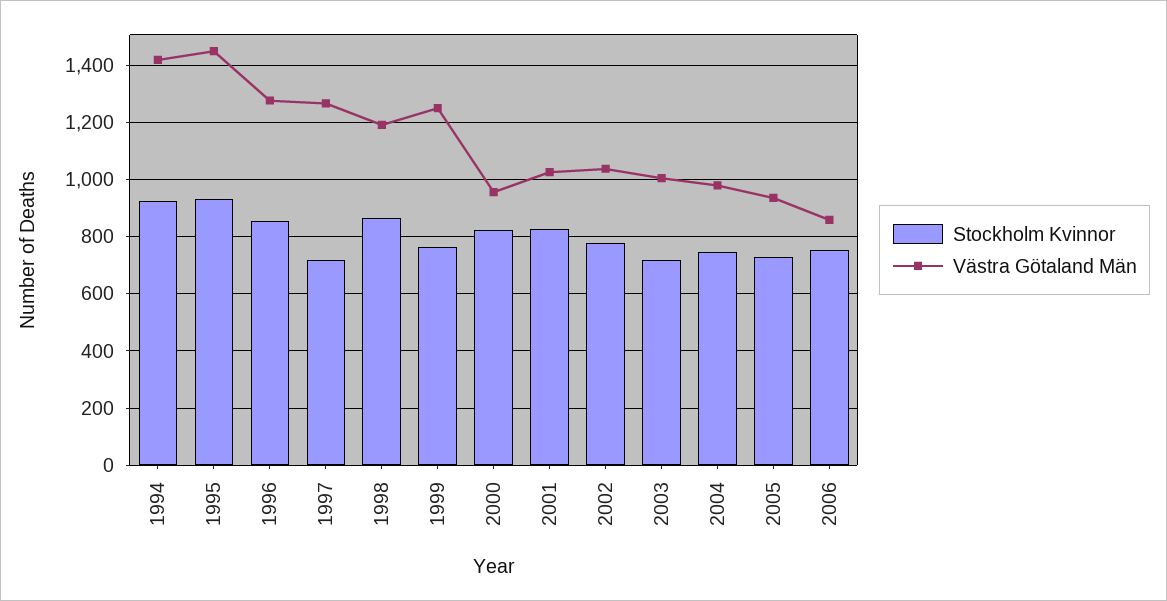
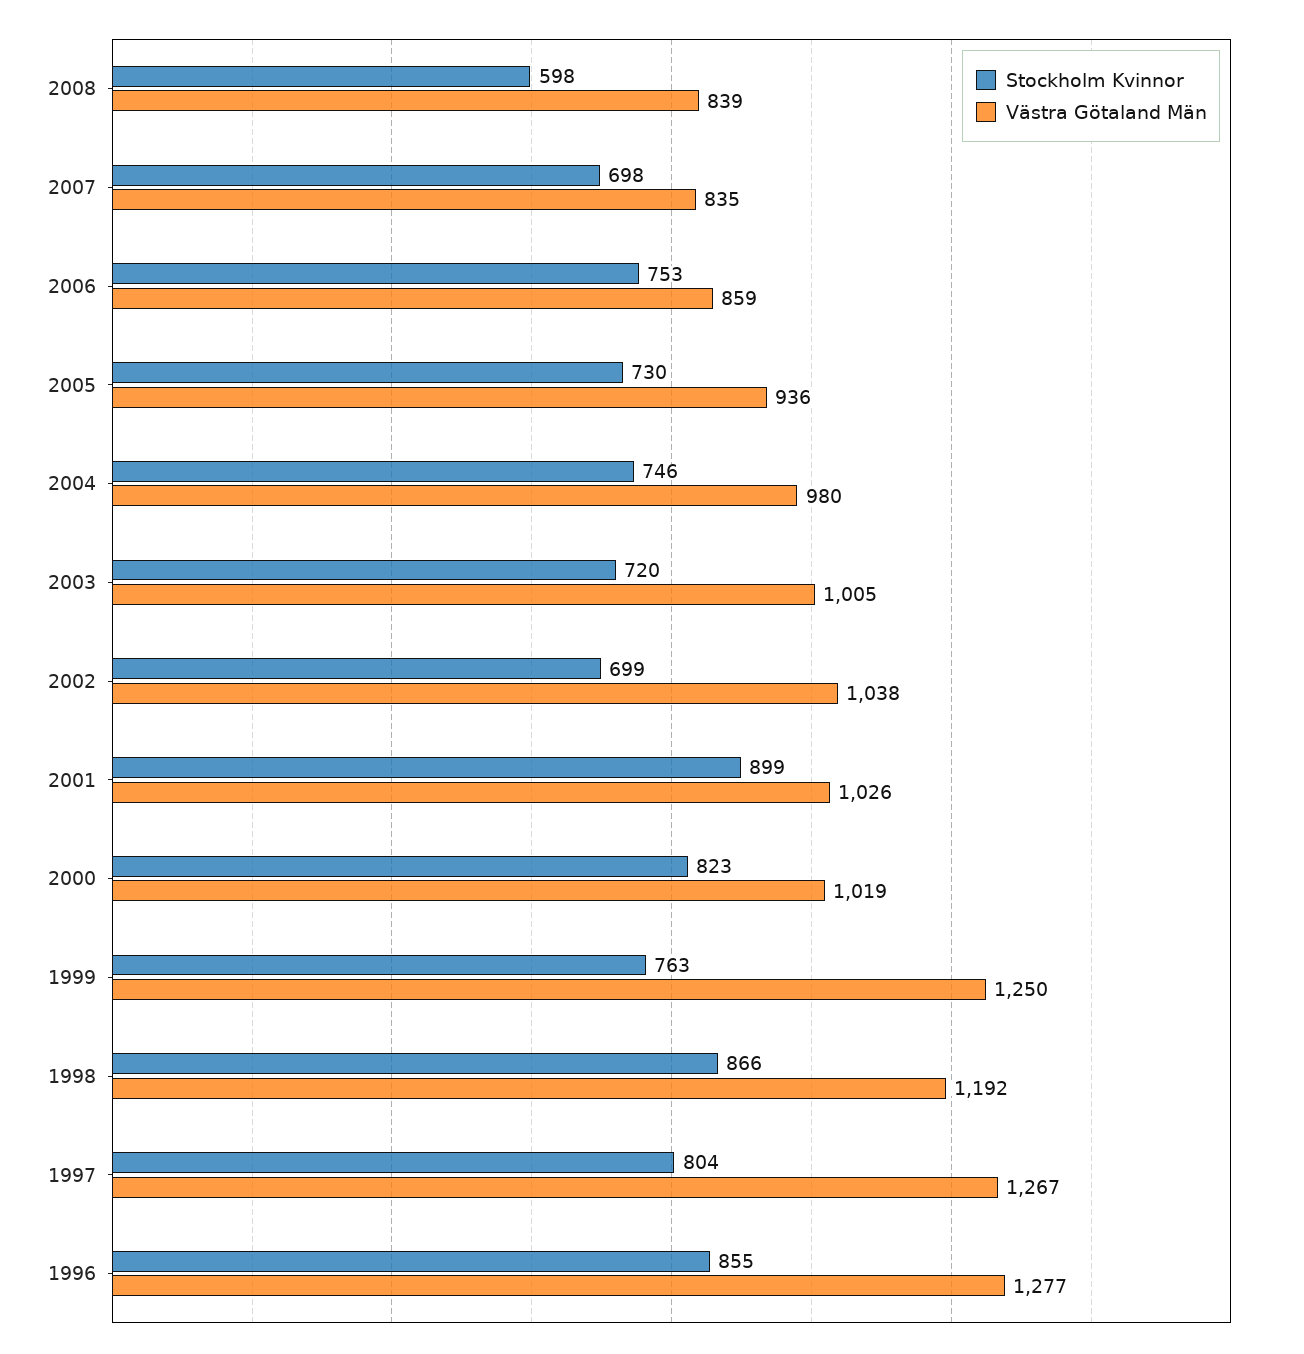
Stockholm Kvinnor, 1994: 925 -> none
Västra Götaland Män, 1994: 1425 -> none
Stockholm Kvinnor, 1995: 925 -> none
Västra Götaland Män, 1995: 1450 -> none
Stockholm Kvinnor, 1997: 725 -> 804
Västra Götaland Män, 2000: 950 -> 1019
Stockholm Kvinnor, 2001: 825 -> 899
Stockholm Kvinnor, 2002: 775 -> 699
Stockholm Kvinnor, 2008: none -> 598
Västra Götaland Män, 2008: none -> 839
Stockholm Kvinnor, 2007: none -> 698
Västra Götaland Män, 2007: none -> 835

